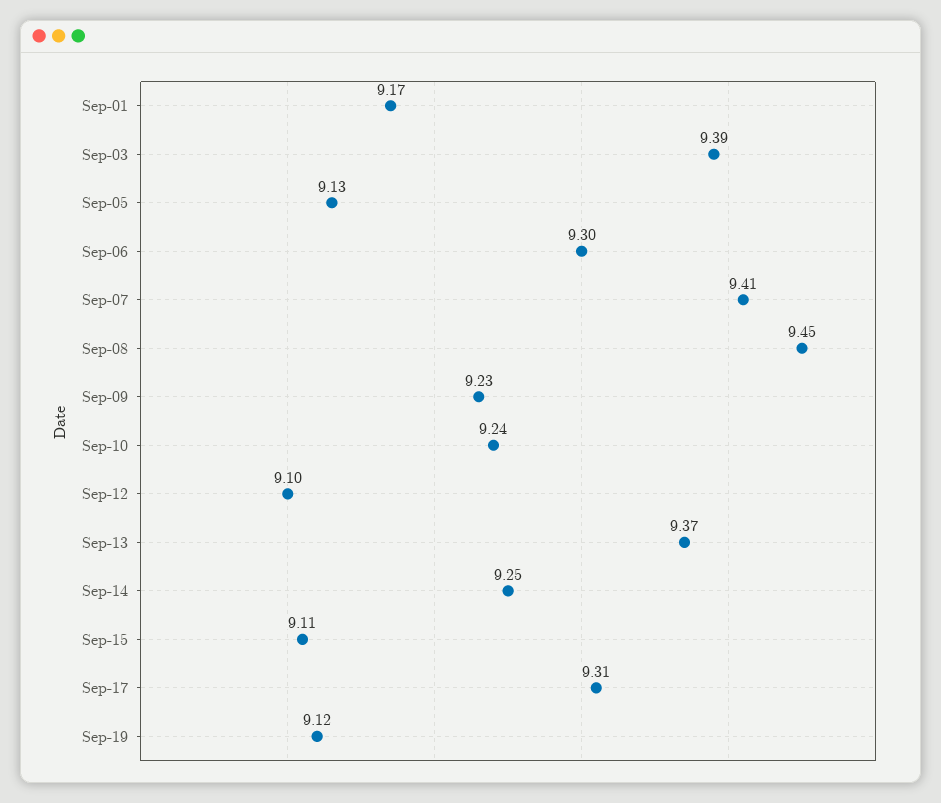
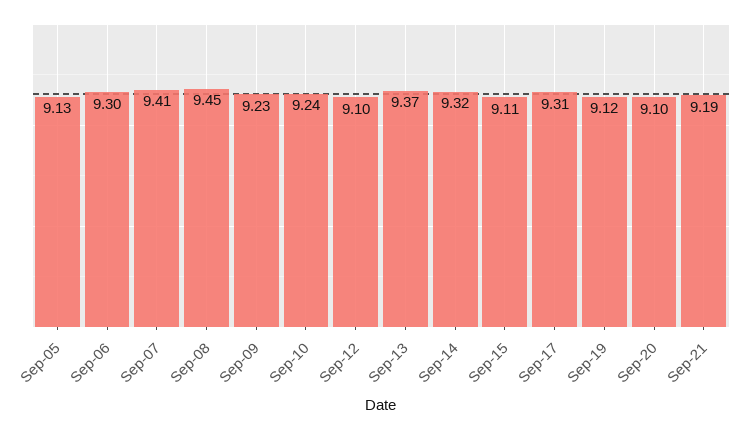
Sep-01: 9.17 -> none
Sep-03: 9.39 -> none
Sep-14: 9.25 -> 9.32
Sep-20: none -> 9.1
Sep-21: none -> 9.19

